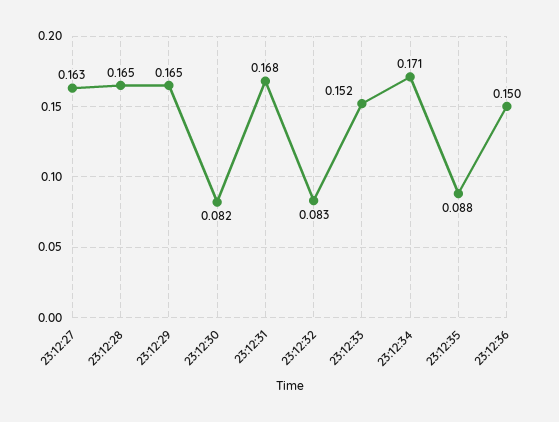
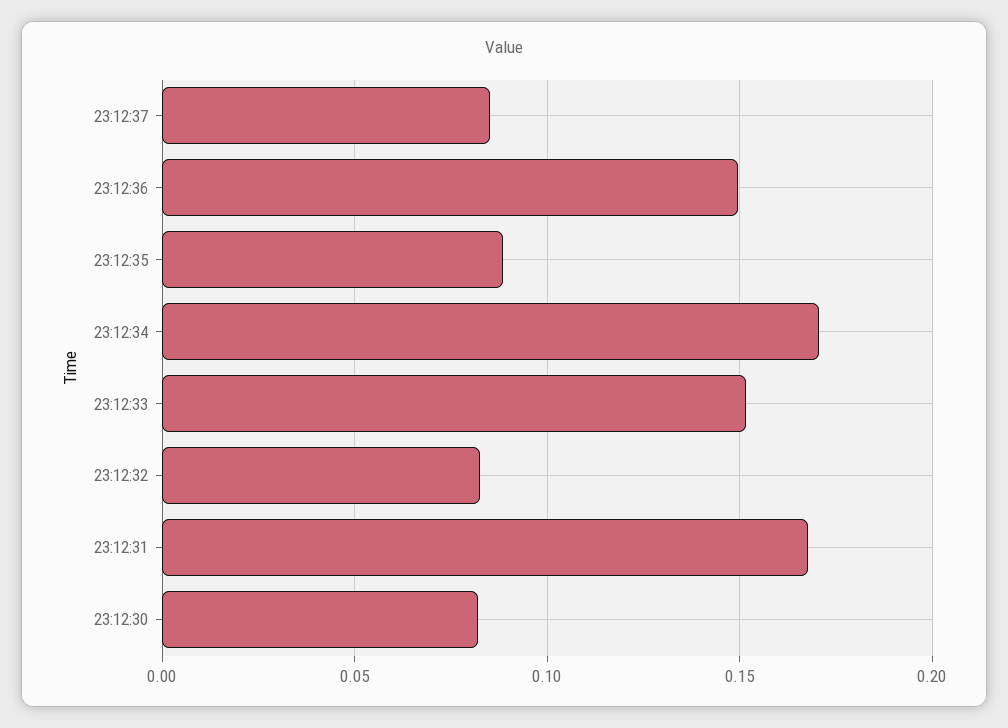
23:12:27: 0.163 -> none
23:12:28: 0.165 -> none
23:12:29: 0.165 -> none
23:12:37: none -> 0.085

